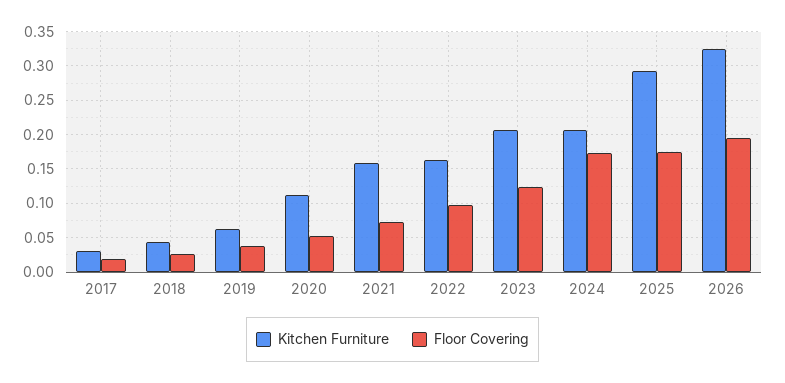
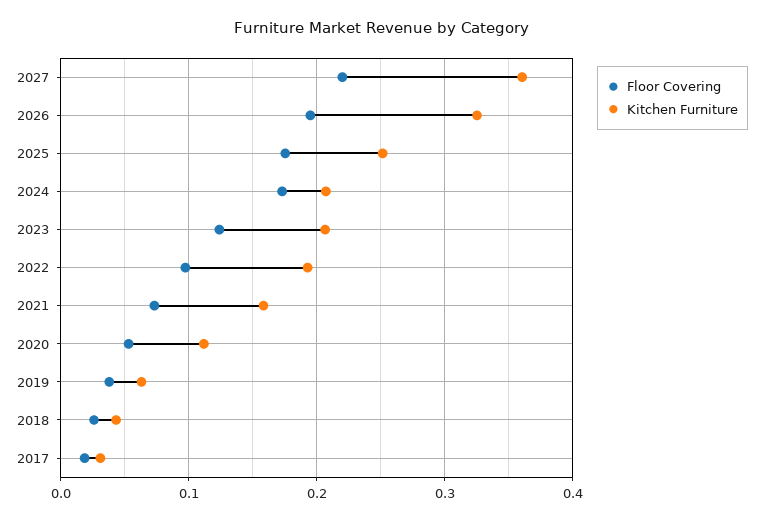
Kitchen Furniture, 2022: 0.16 -> 0.19
Kitchen Furniture, 2025: 0.29 -> 0.25
Floor Covering, 2027: none -> 0.22
Kitchen Furniture, 2027: none -> 0.36

